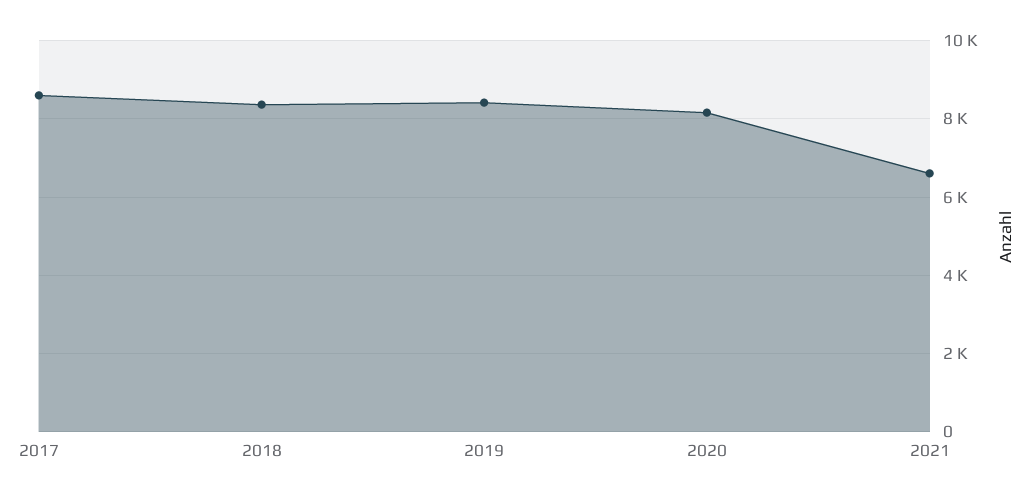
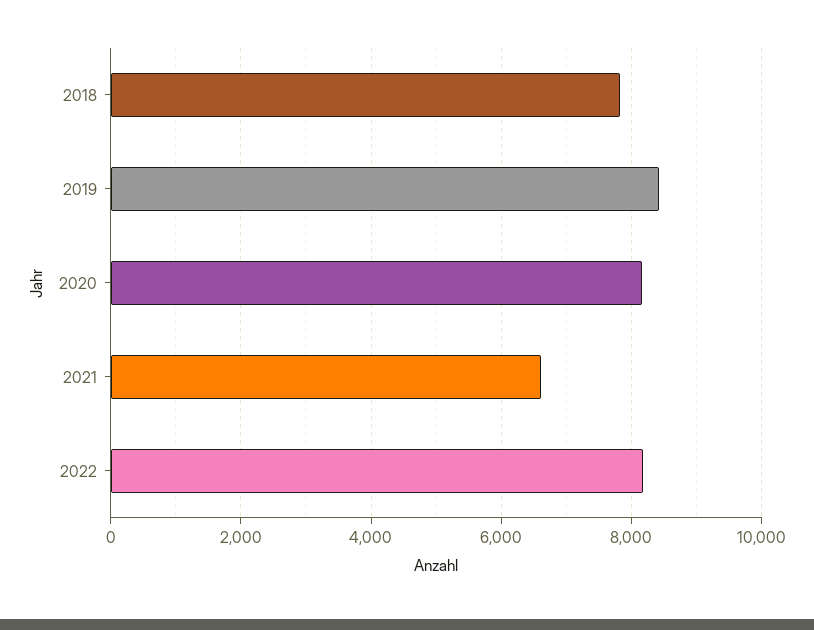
2017: 8600 -> none
2018: 8400 -> 7800
2022: none -> 8200

